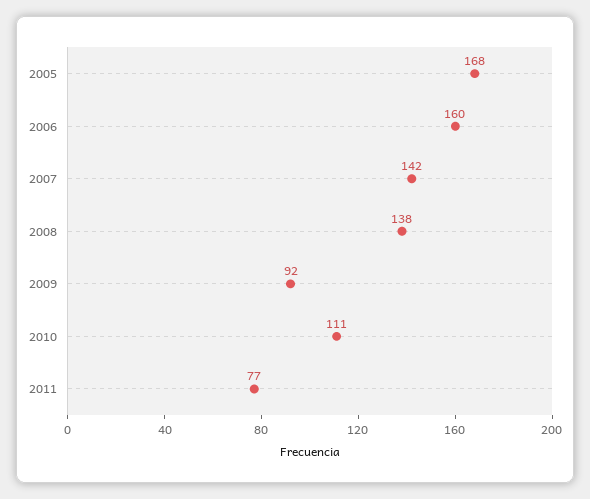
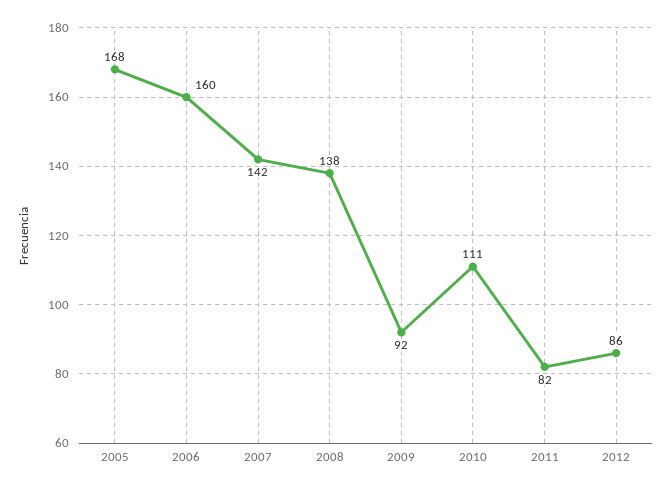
2011: 77 -> 82
2012: none -> 86

